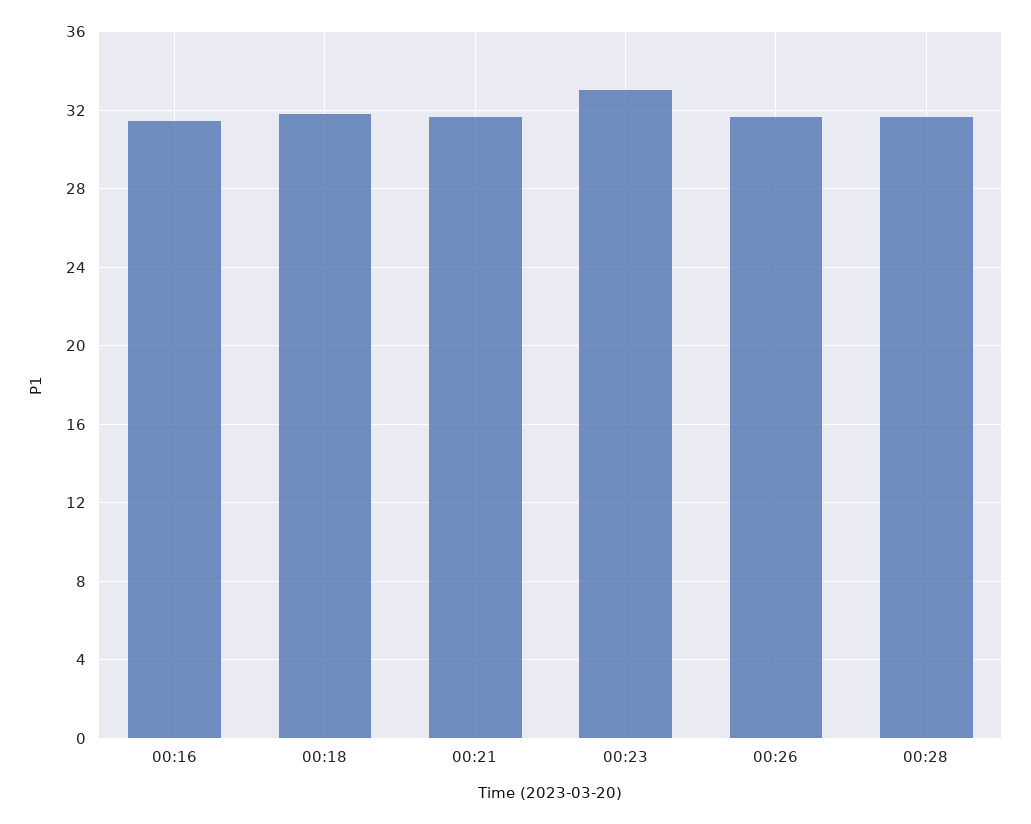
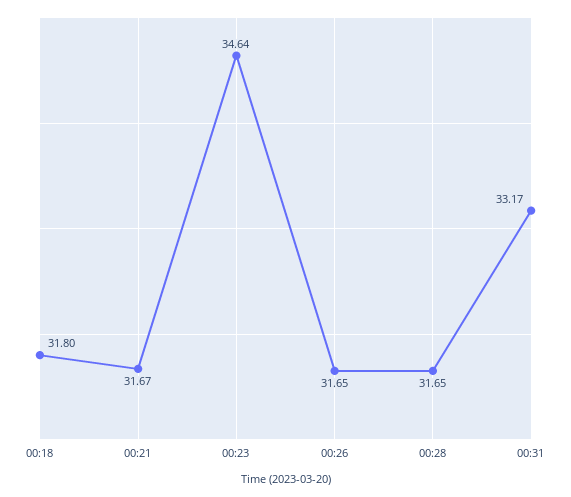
00:16: 31.5 -> none
00:23: 33 -> 34.64
00:31: none -> 33.17

